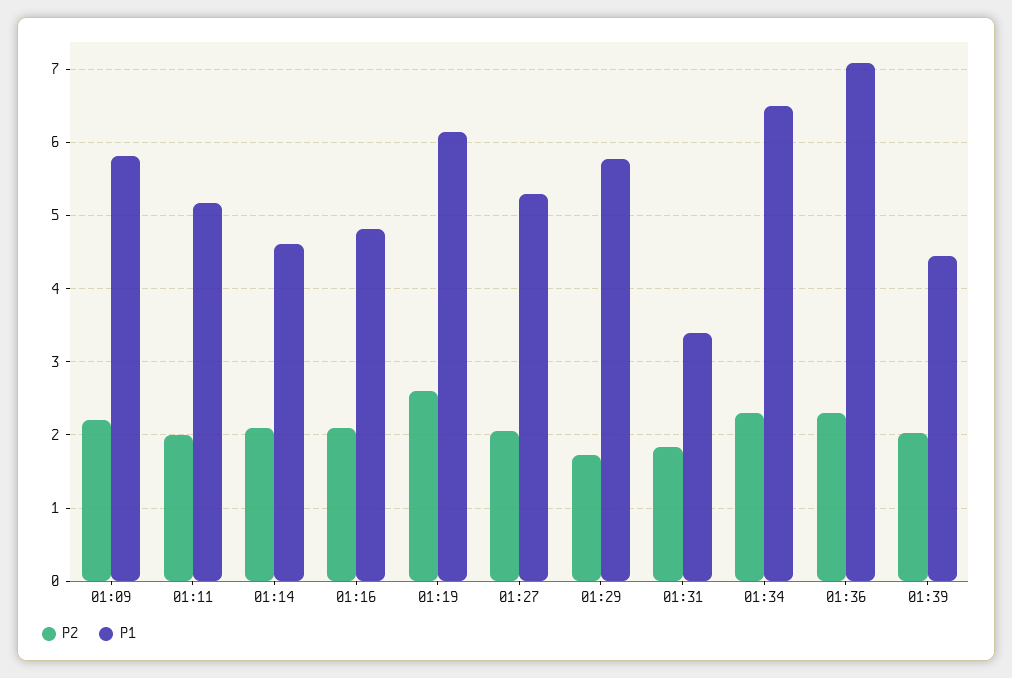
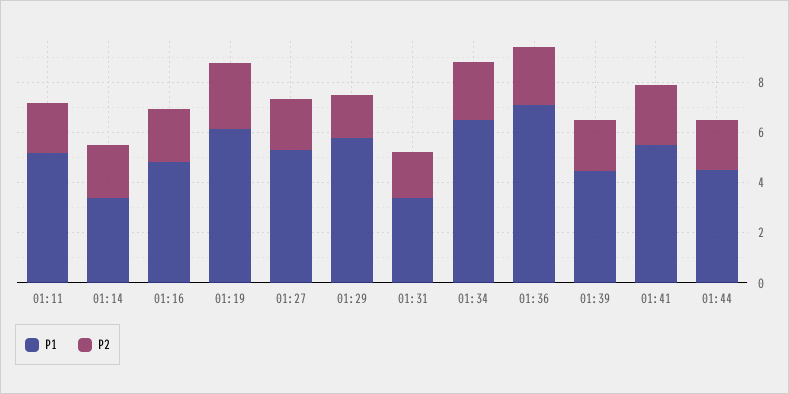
P2, 01:09: 2.2 -> none
P1, 01:09: 5.8 -> none
P1, 01:14: 4.6 -> 3.5
P1, 01:41: none -> 5.5
P2, 01:41: none -> 2.5
P1, 01:44: none -> 4.5
P2, 01:44: none -> 2

